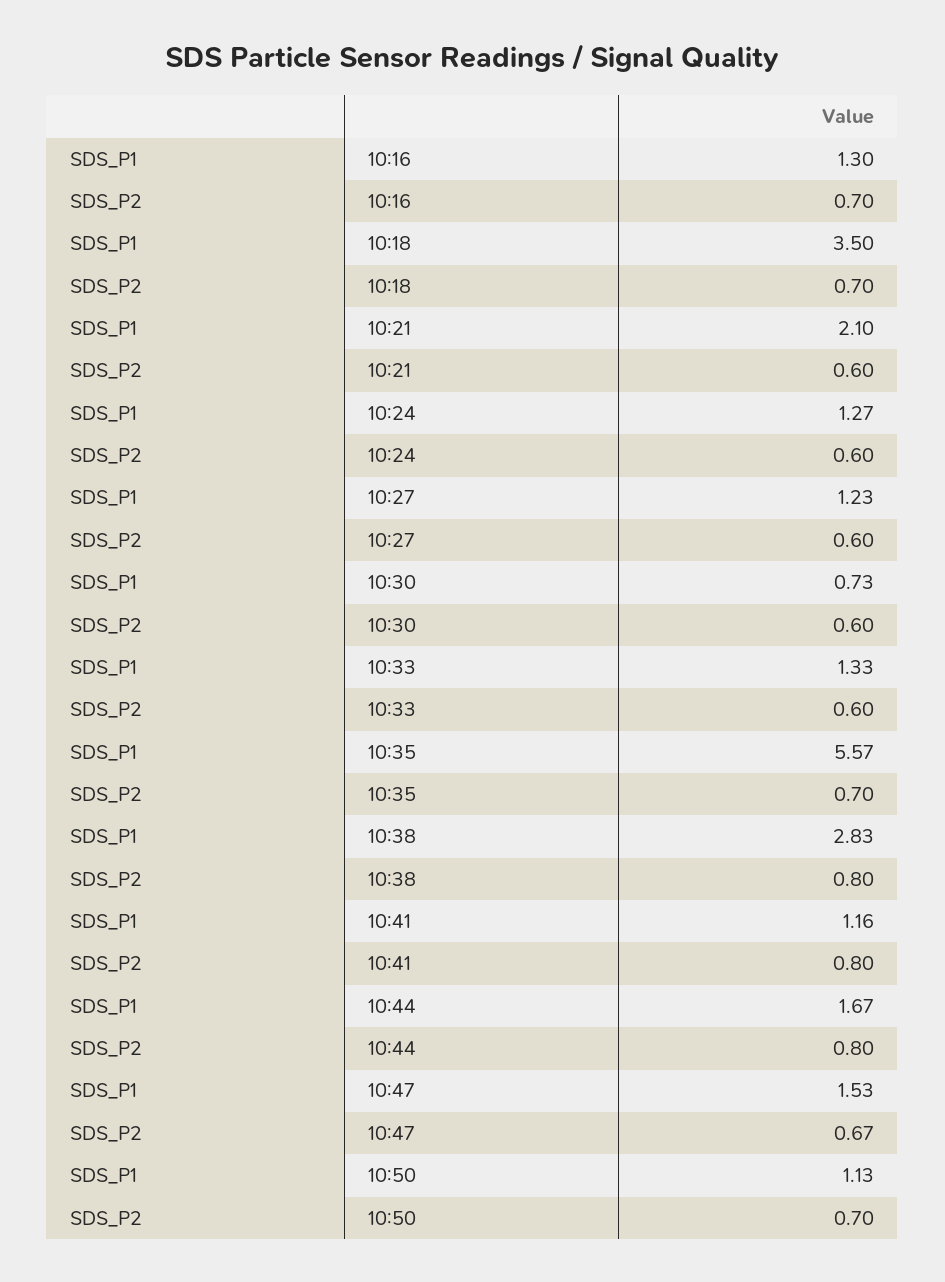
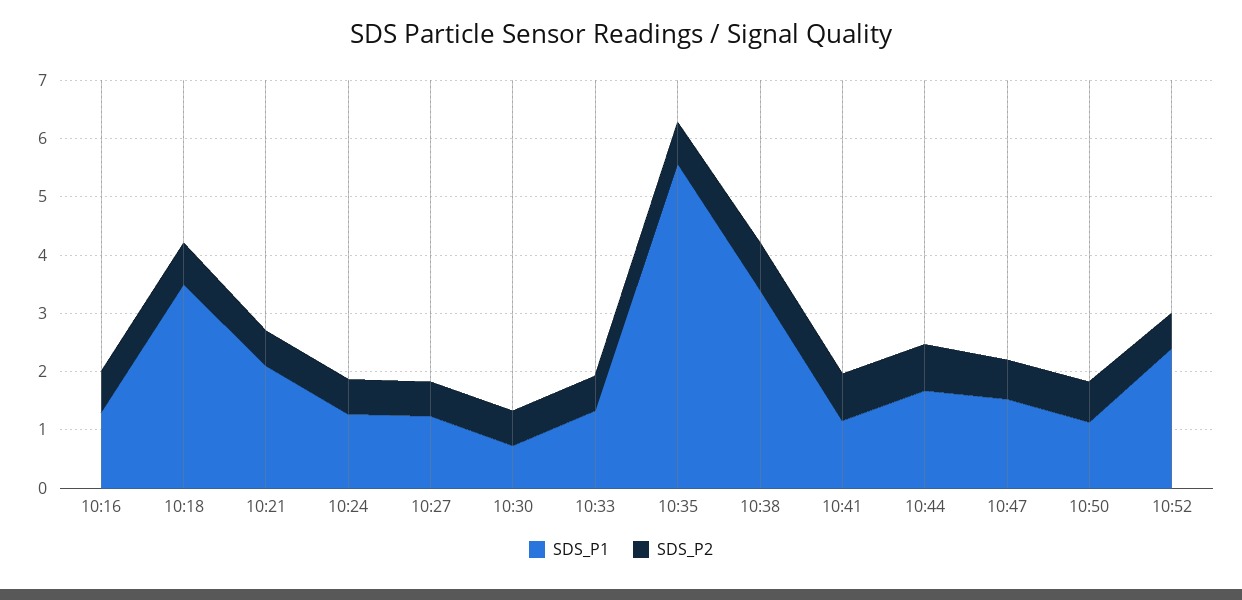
SDS_P1, 10:38: 2.83 -> 3.4
SDS_P1, 10:52: none -> 2.4
SDS_P2, 10:52: none -> 0.6

